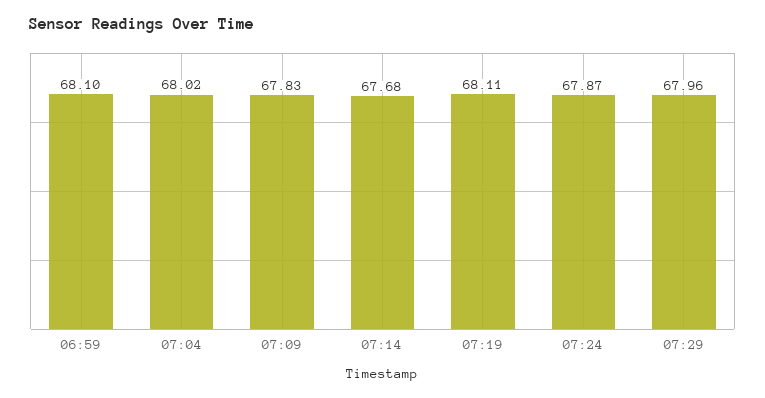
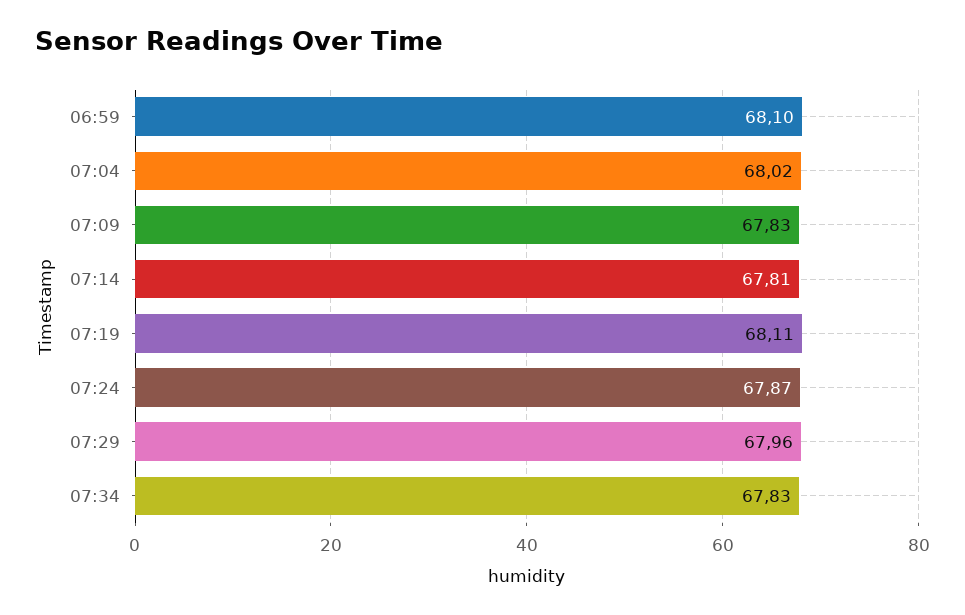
07:14: 67.68 -> 67.81
07:34: none -> 67.83

